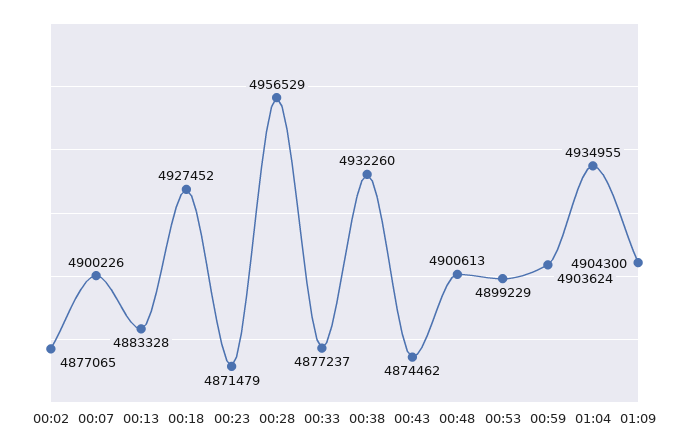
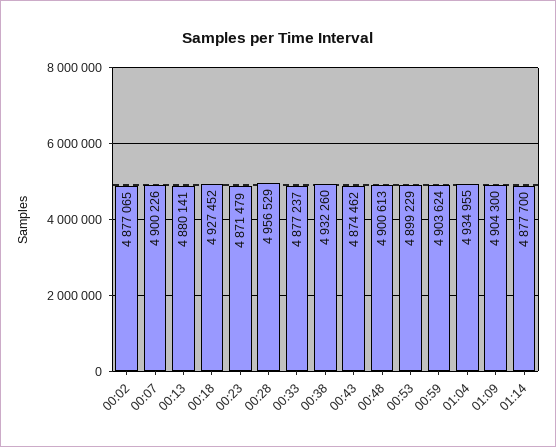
00:13: 4883328 -> 4880141
01:14: none -> 4877700

